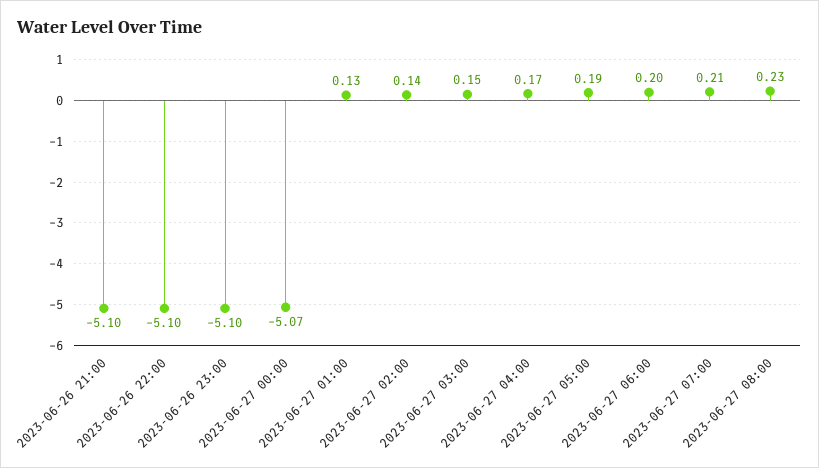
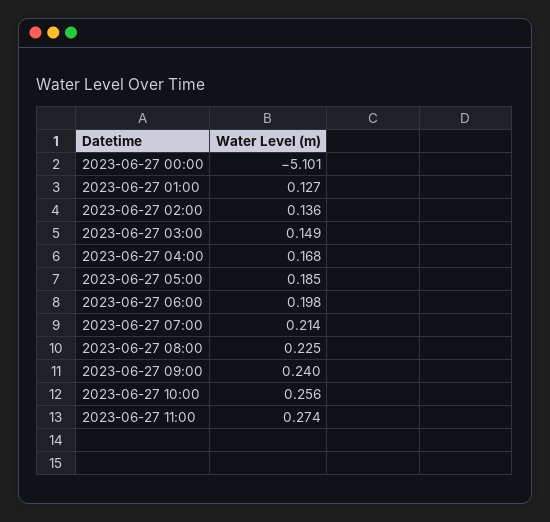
2023-06-26 21:00: -5.1 -> none
2023-06-26 22:00: -5.1 -> none
2023-06-26 23:00: -5.1 -> none
2023-06-27 00:00: -5.07 -> -5.101
2023-06-27 09:00: none -> 0.24
2023-06-27 10:00: none -> 0.256
2023-06-27 11:00: none -> 0.274

